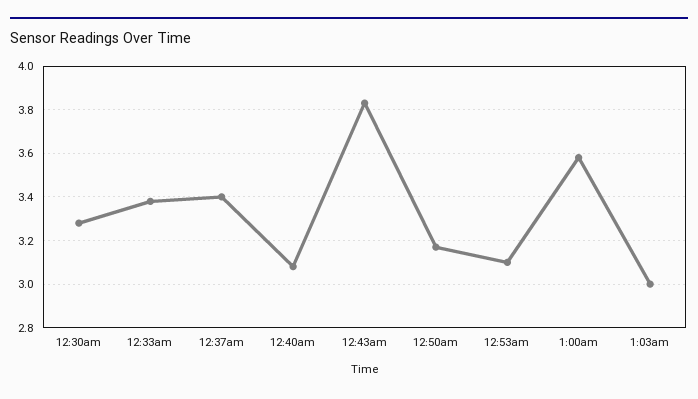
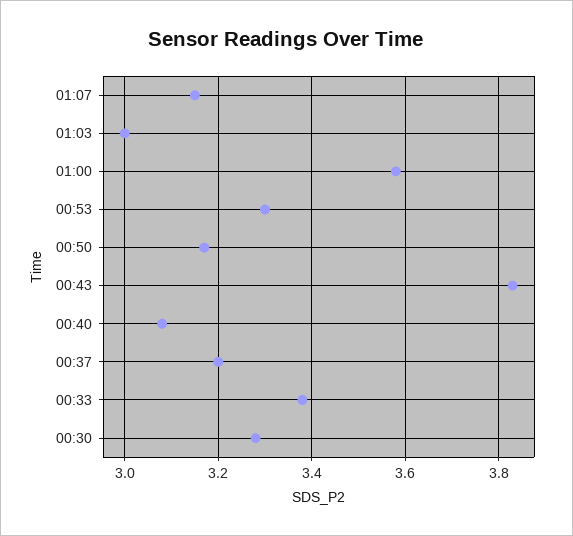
12:37am: 3.4 -> 3.2
12:53am: 3.1 -> 3.3
01:07: none -> 3.15

